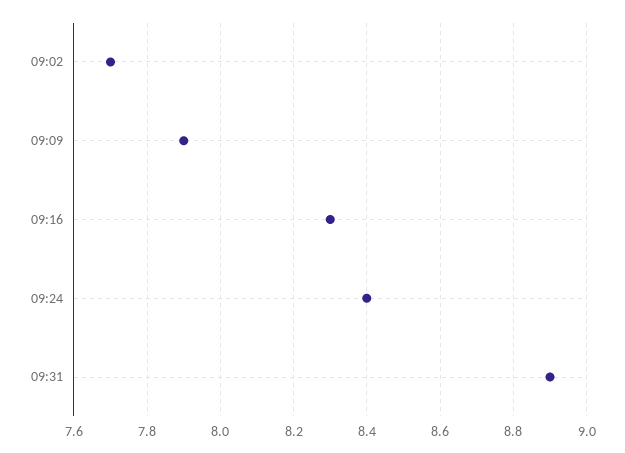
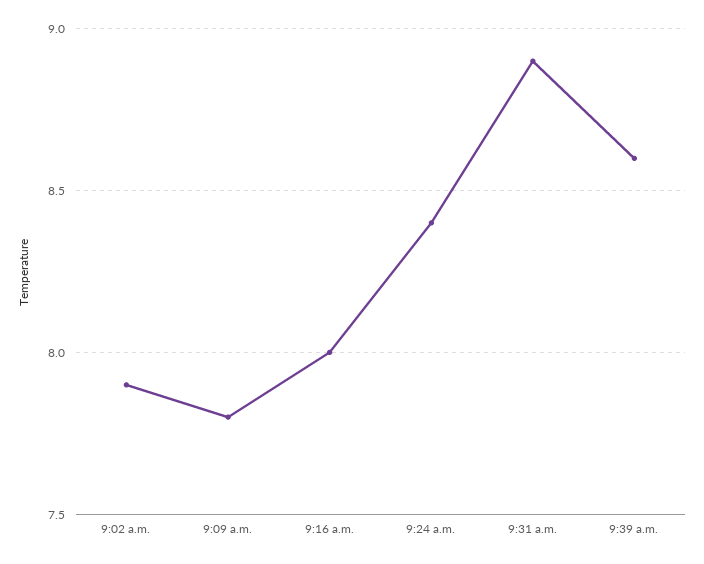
09:02: 7.7 -> 7.9
09:09: 7.9 -> 7.8
09:16: 8.3 -> 8
9:39 a.m.: none -> 8.6

